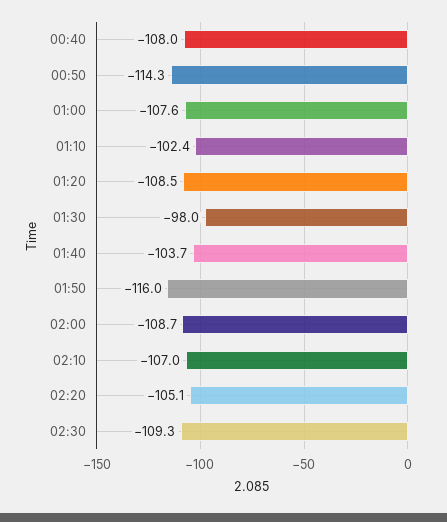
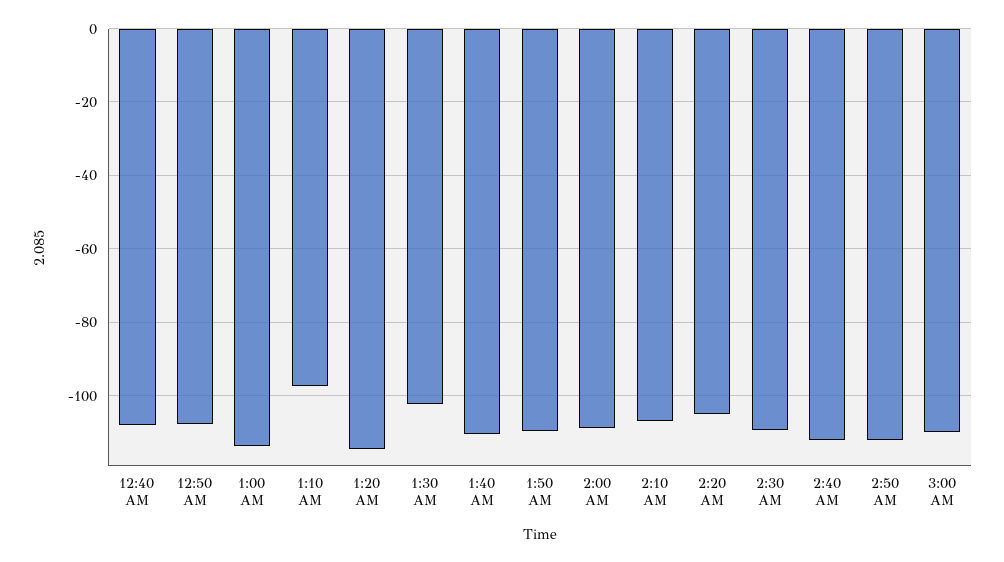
00:50: -114.3 -> -108
01:00: -107.6 -> -114
01:10: -102.4 -> -98
01:20: -108.5 -> -114
01:30: -98 -> -102
01:40: -103.7 -> -110
01:50: -116 -> -110
2:40 AM: none -> -112
2:50 AM: none -> -112
3:00 AM: none -> -110

